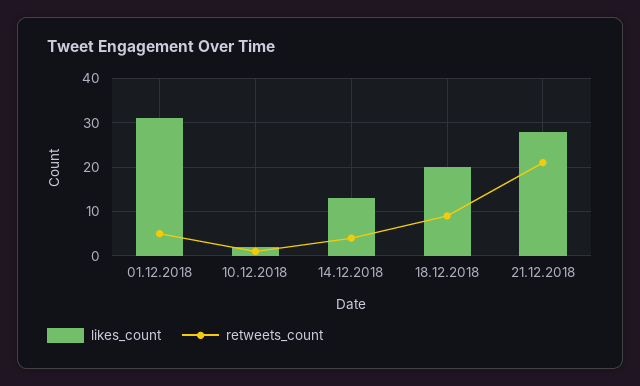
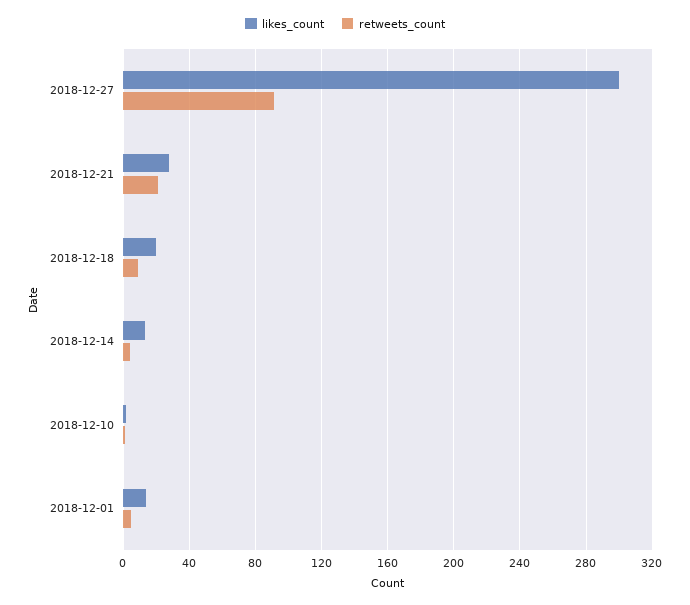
likes_count, 01.12.2018: 30 -> 15
likes_count, 2018-12-27: none -> 300
retweets_count, 2018-12-27: none -> 90

